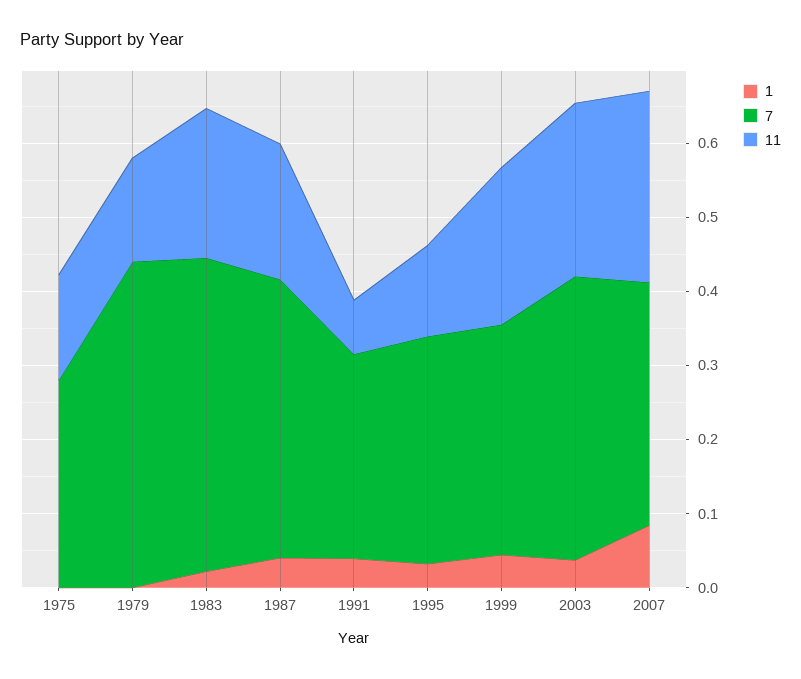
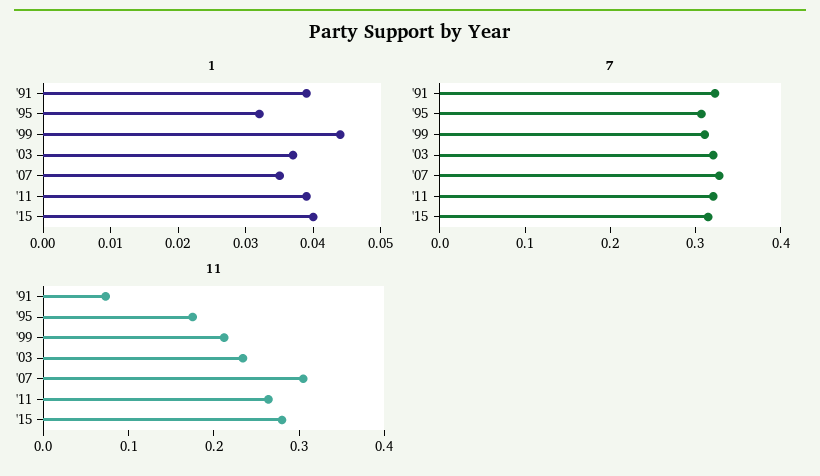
1, 1975: 0 -> none
7, 1975: 0.28 -> none
11, 1975: 0.14 -> none
1, 1979: 0 -> none
7, 1979: 0.44 -> none
11, 1979: 0.14 -> none
1, 1983: 0.02 -> none
7, 1983: 0.42 -> none
11, 1983: 0.2 -> none
1, 1987: 0.04 -> none
7, 1987: 0.38 -> none
11, 1987: 0.18 -> none
7, 1991: 0.28 -> 0.32
11, 1995: 0.12 -> 0.18
7, 2003: 0.38 -> 0.32
1, 2007: 0.08 -> 0.035
11, 2007: 0.26 -> 0.3
1, '11: none -> 0.04
1, '15: none -> 0.04
7, '11: none -> 0.32
7, '15: none -> 0.32
11, '11: none -> 0.26
11, '15: none -> 0.28

